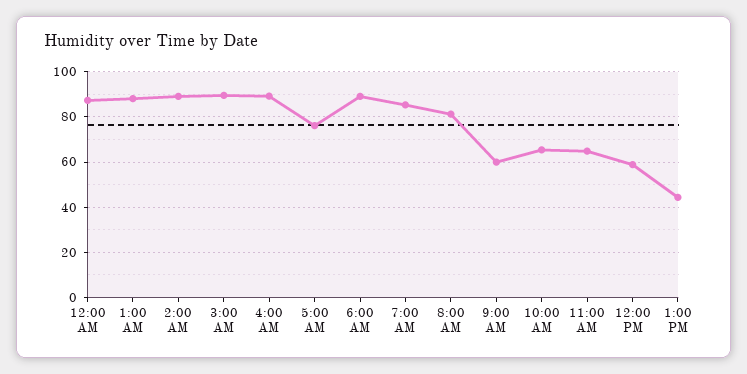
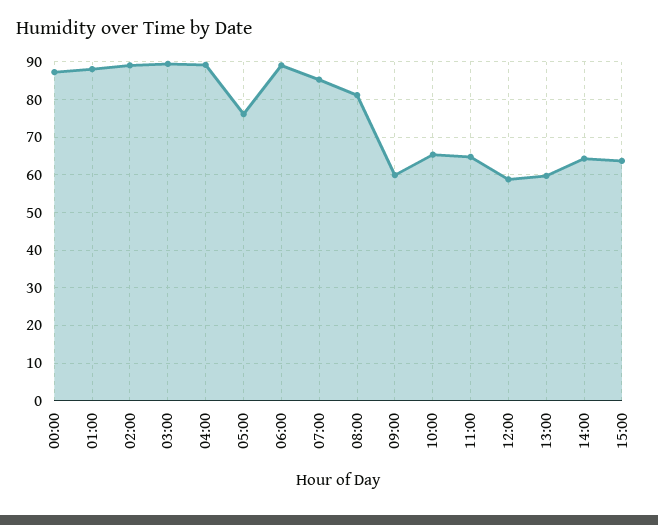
1:00 PM: 45 -> 60
14:00: none -> 64
15:00: none -> 64

